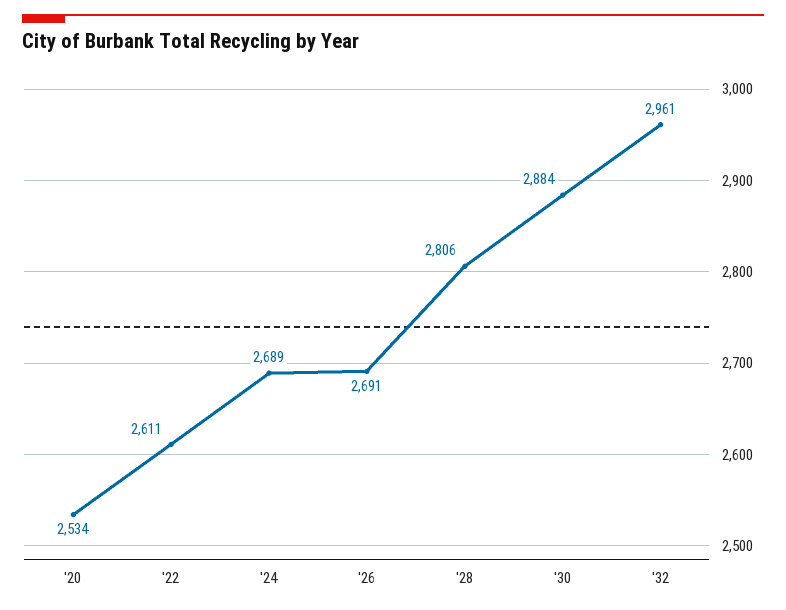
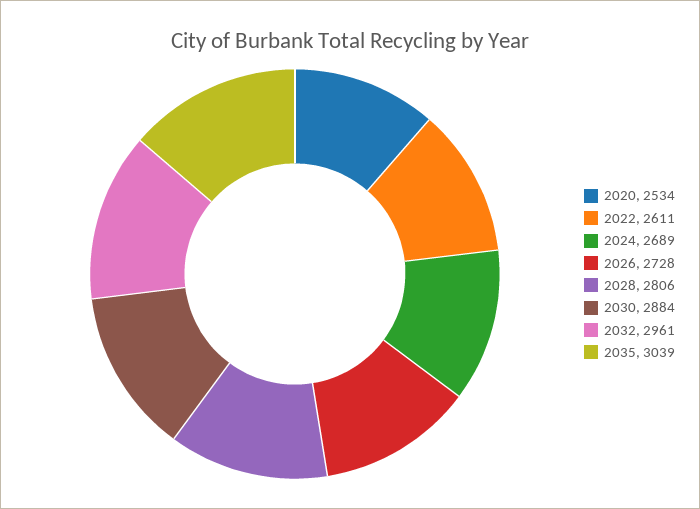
'26: 2691 -> 2728
2035: none -> 3039

